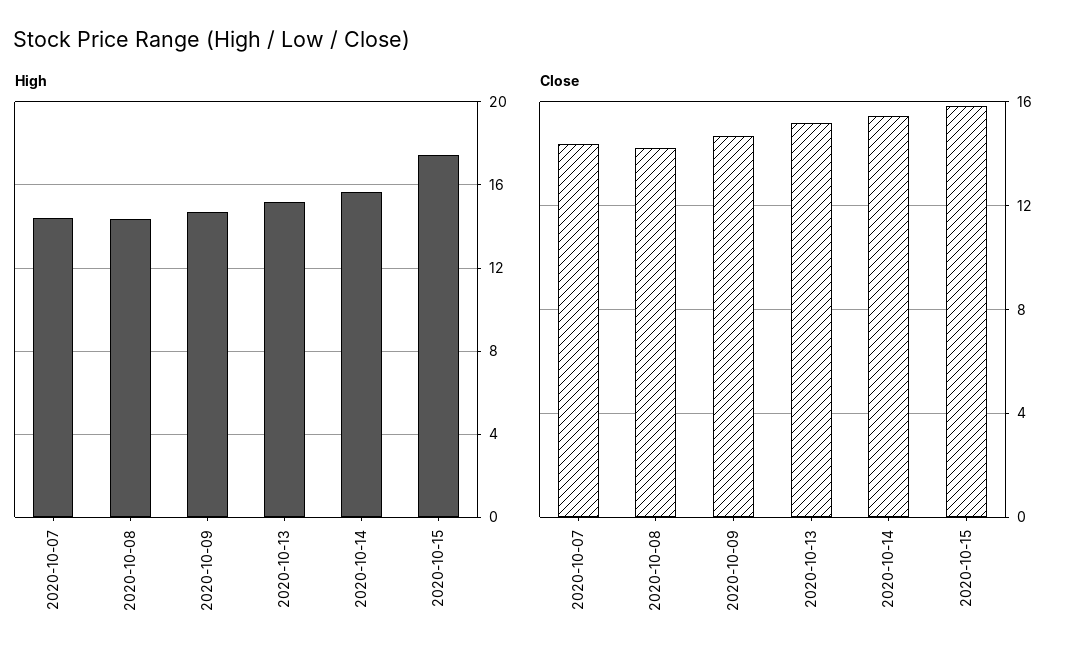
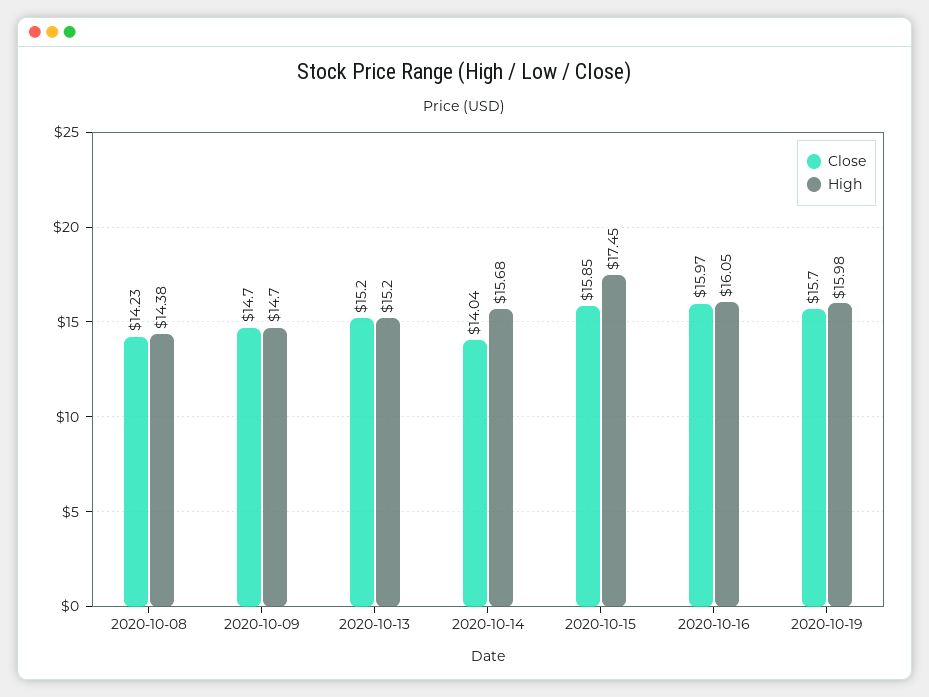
High, 2020-10-07: 14.5 -> none
Close, 2020-10-07: 14.5 -> none
Close, 2020-10-14: 15.5 -> 14.04
Close, 2020-10-16: none -> 15.97
High, 2020-10-16: none -> 16.05
Close, 2020-10-19: none -> 15.7
High, 2020-10-19: none -> 15.98

